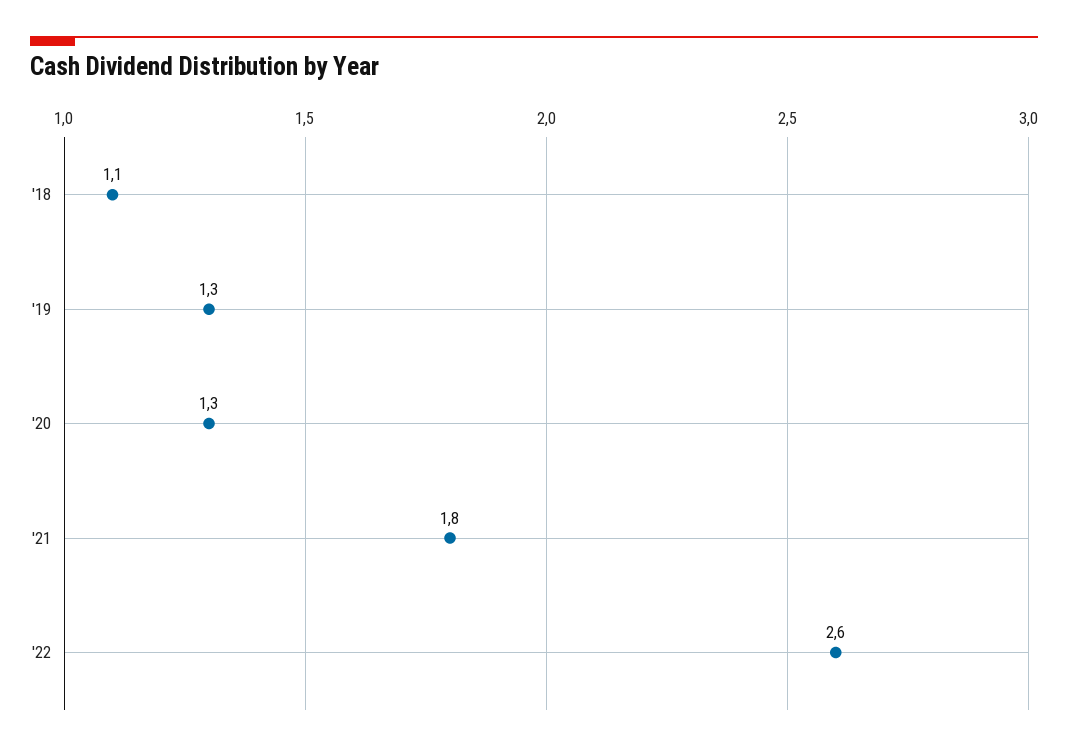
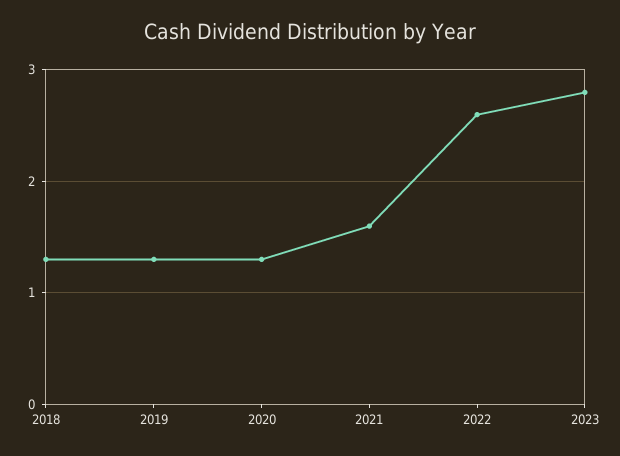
'18: 1.1 -> 1.3
'21: 1.8 -> 1.6
2023: none -> 2.8

